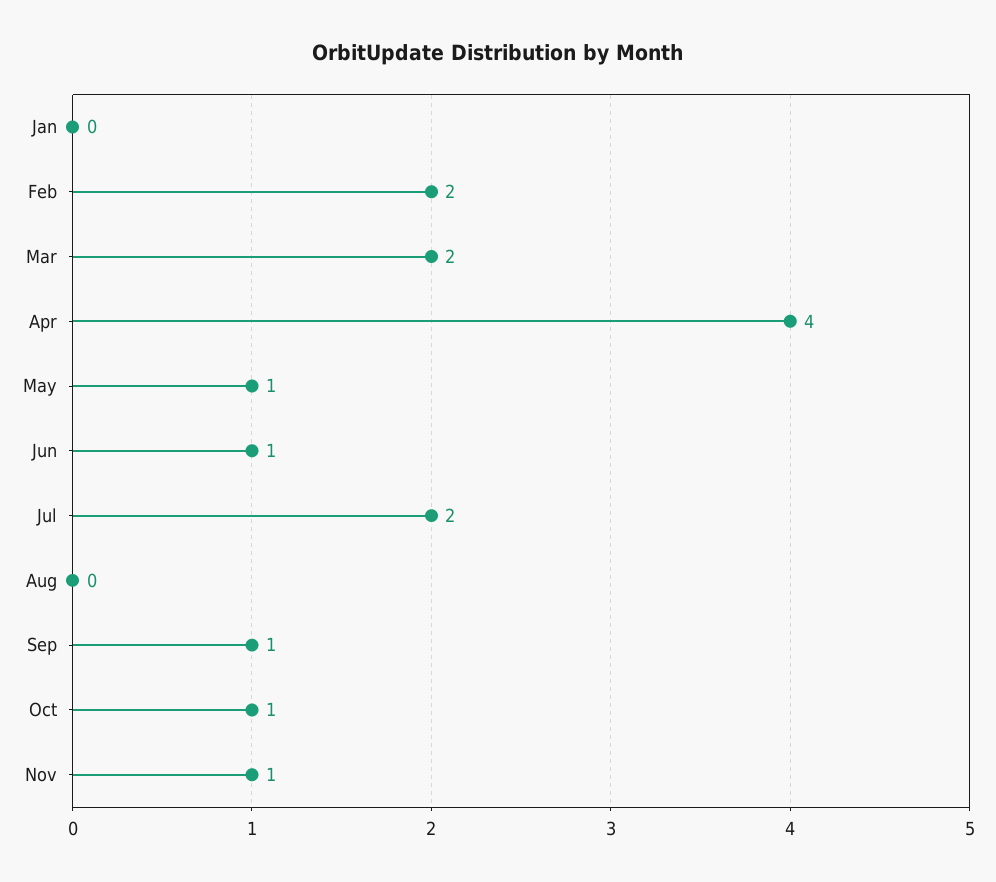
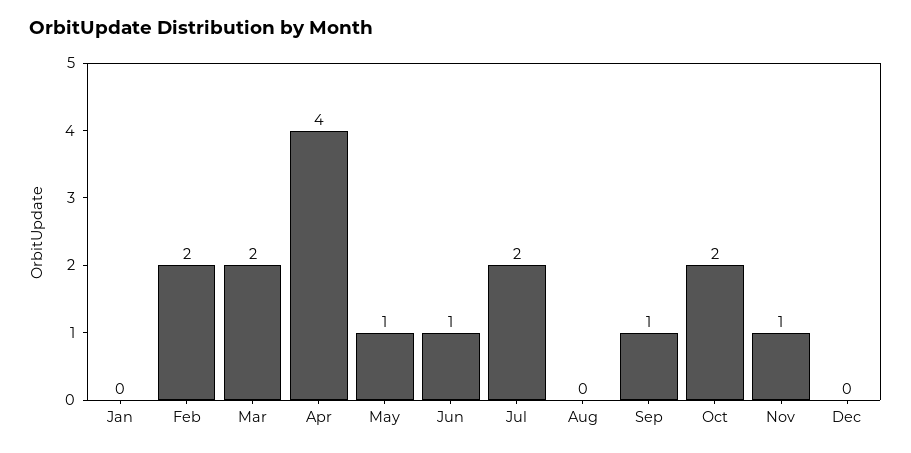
Oct: 1 -> 2
Dec: none -> 0

